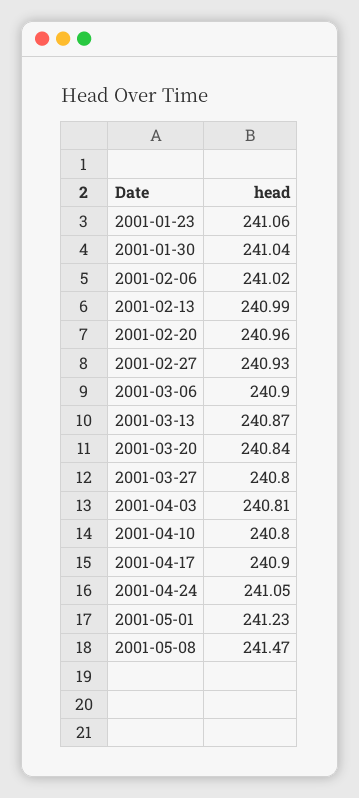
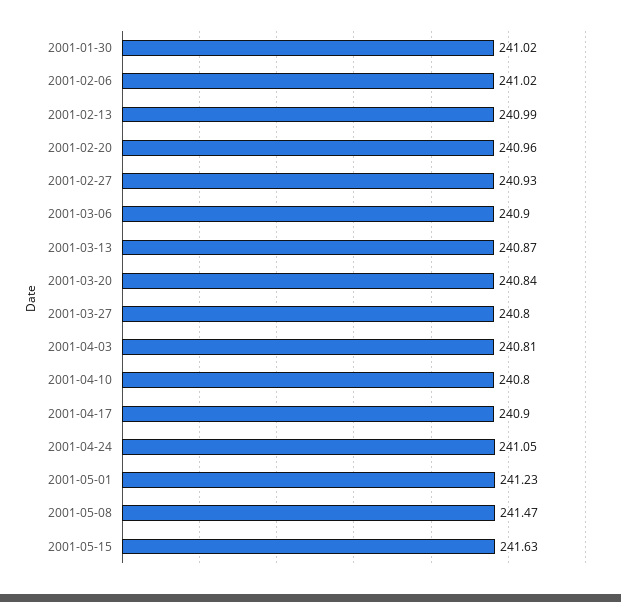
2001-01-23: 241.06 -> none
2001-01-30: 241.04 -> 241.02
2001-05-15: none -> 241.63

